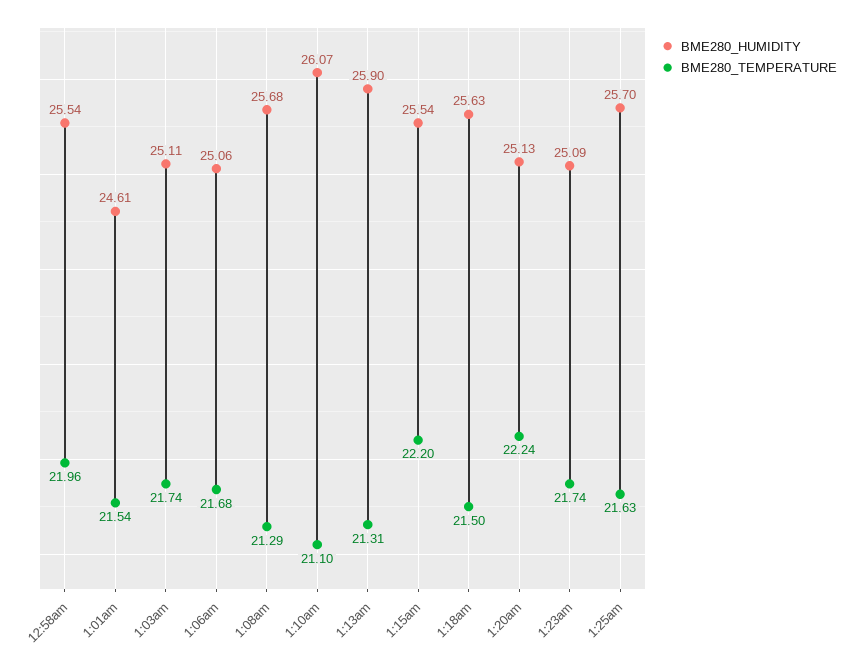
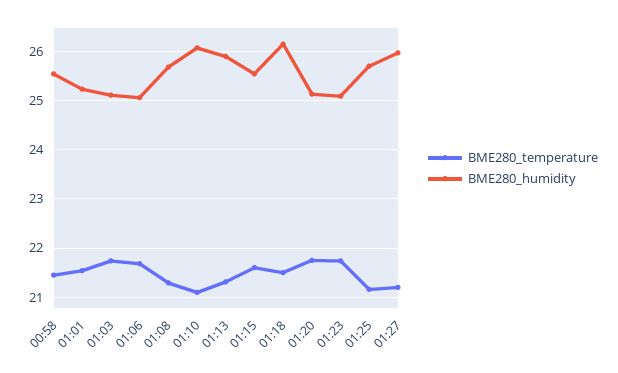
BME280_TEMPERATURE, 12:58am: 21.96 -> 21.4
BME280_HUMIDITY, 1:01am: 24.61 -> 25.2
BME280_TEMPERATURE, 1:15am: 22.2 -> 21.6
BME280_HUMIDITY, 1:18am: 25.63 -> 26.2
BME280_TEMPERATURE, 1:20am: 22.24 -> 21.8
BME280_TEMPERATURE, 1:25am: 21.63 -> 21.2
BME280_TEMPERATURE, 01:27: none -> 21.2
BME280_HUMIDITY, 01:27: none -> 26

